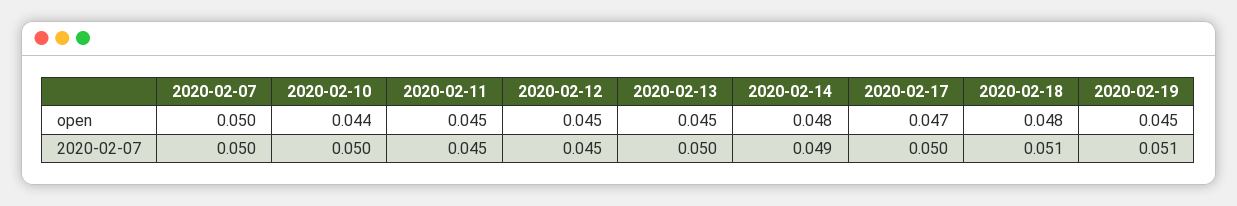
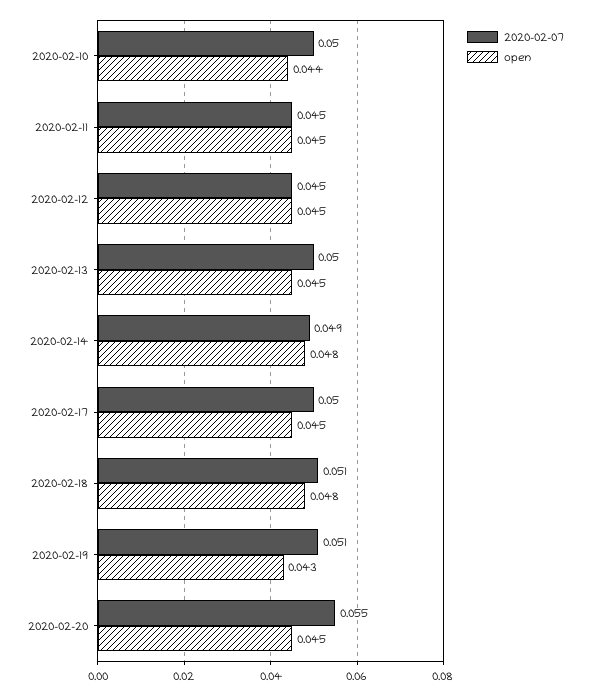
open, 2020-02-07: 0.05 -> none
open, 2020-02-17: 0.047 -> 0.045
open, 2020-02-19: 0.045 -> 0.043
2020-02-07, 2020-02-07: 0.05 -> none
2020-02-07, 2020-02-20: none -> 0.055
open, 2020-02-20: none -> 0.045

